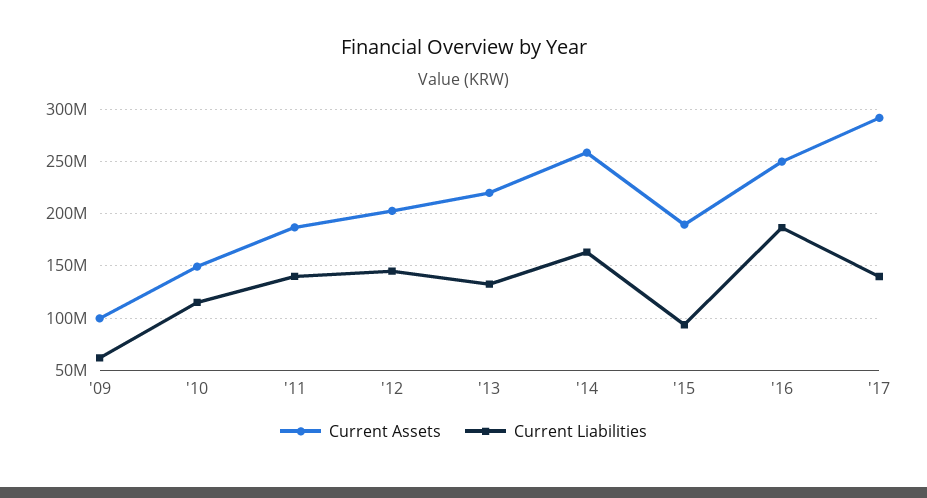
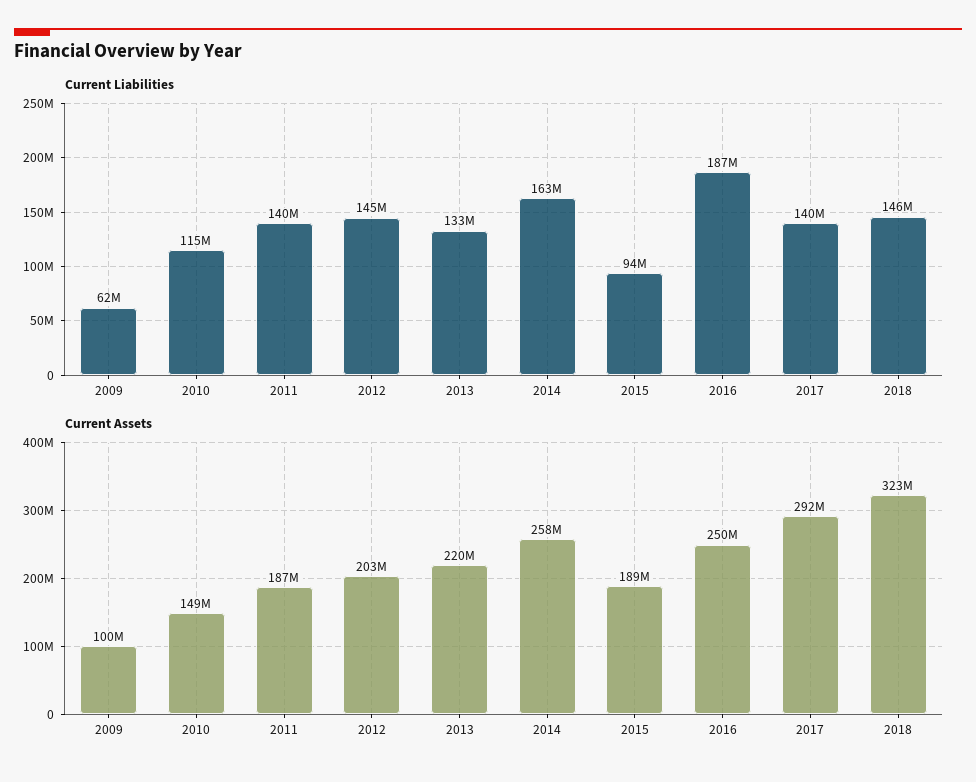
Current Liabilities, 2018: none -> 146000000
Current Assets, 2018: none -> 323000000

